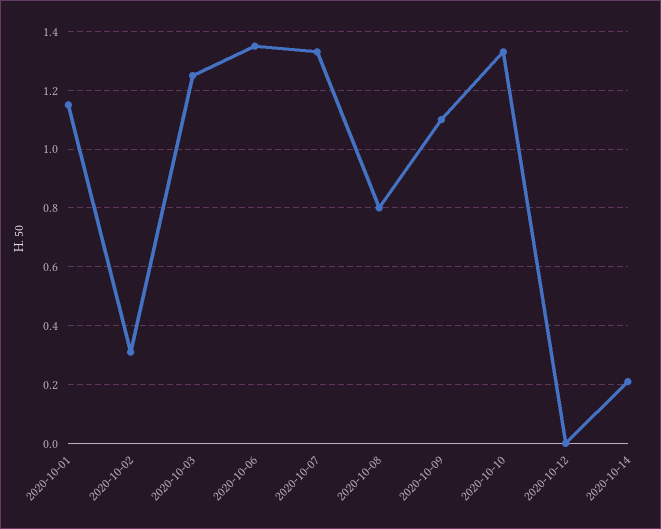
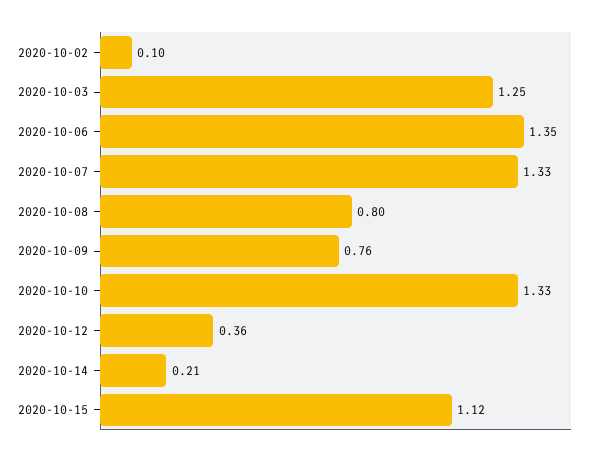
2020-10-01: 1.15 -> none
2020-10-02: 0.3 -> 0.1
2020-10-09: 1.1 -> 0.76
2020-10-12: 0 -> 0.36
2020-10-15: none -> 1.12

